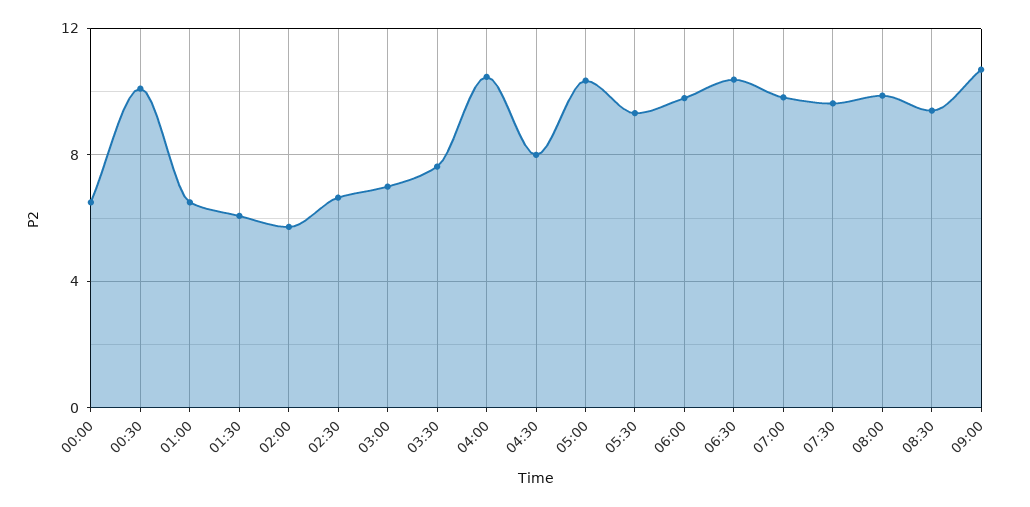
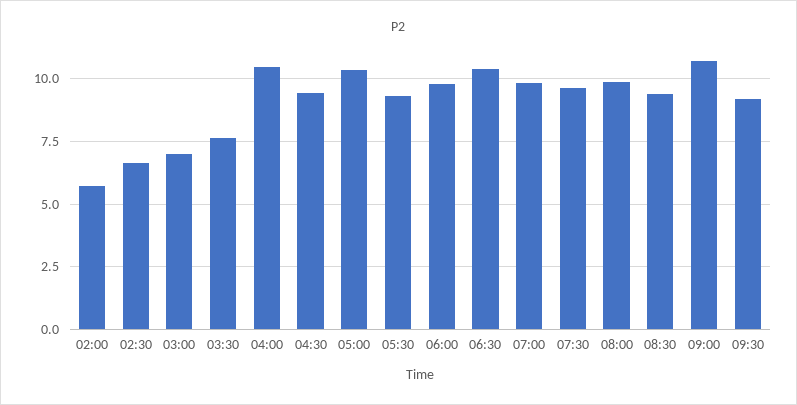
00:00: 6.5 -> none
00:30: 10 -> none
01:00: 6.5 -> none
01:30: 6 -> none
04:30: 8 -> 9.5
09:30: none -> 9.25

